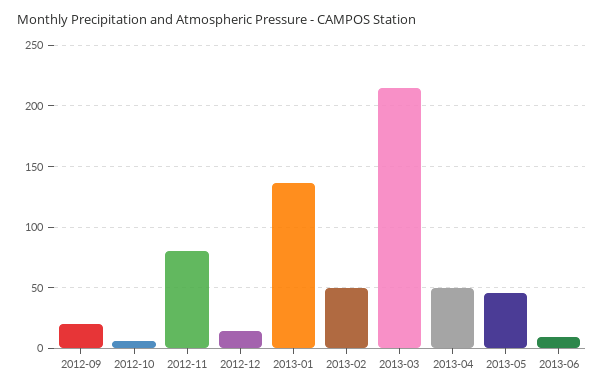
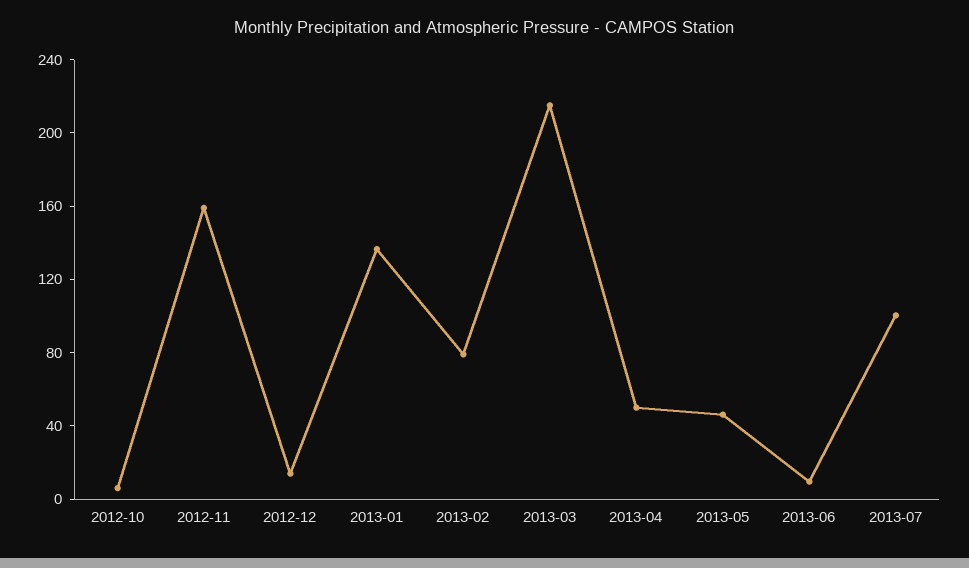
2012-09: 20 -> none
2012-11: 80 -> 160
2013-02: 50 -> 80
2013-07: none -> 100

